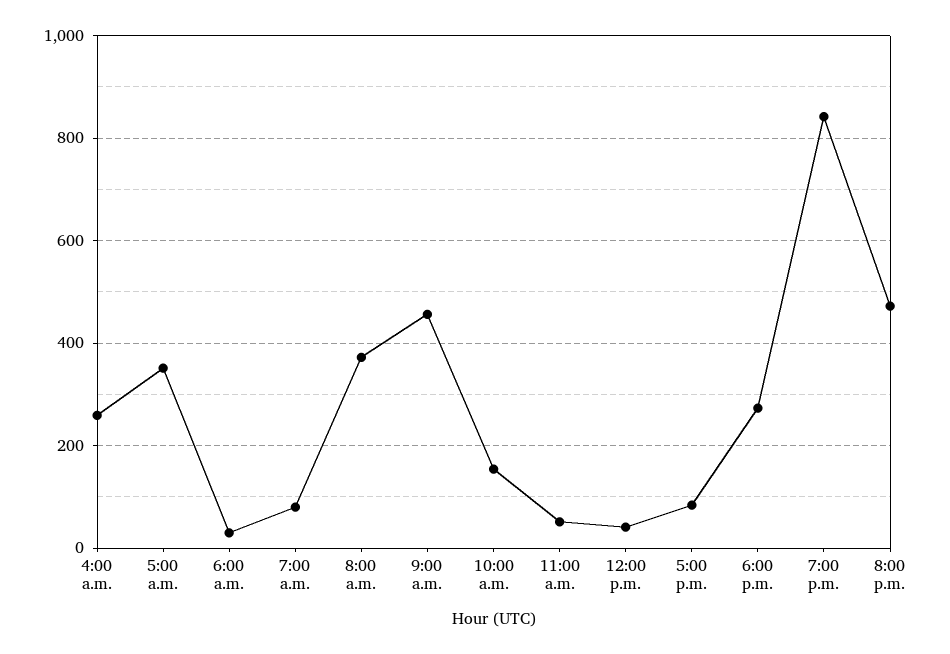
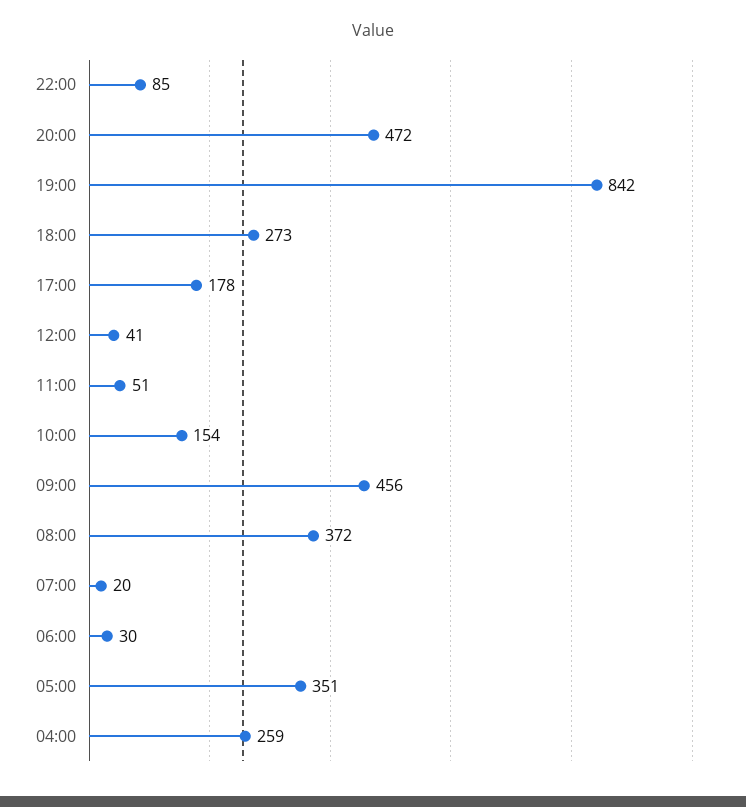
7:00 a.m.: 80 -> 20
5:00 p.m.: 80 -> 178
22:00: none -> 85

